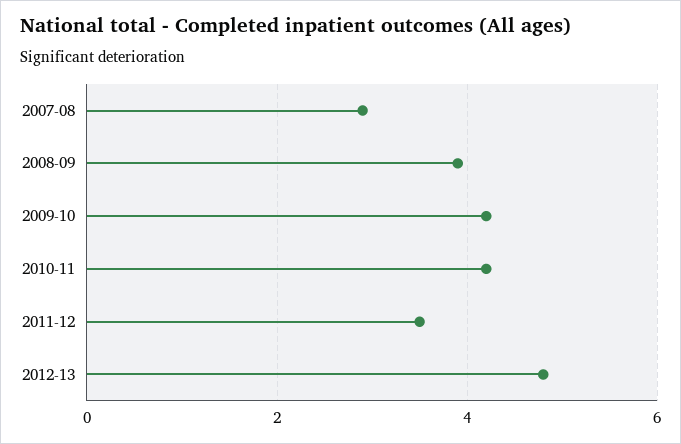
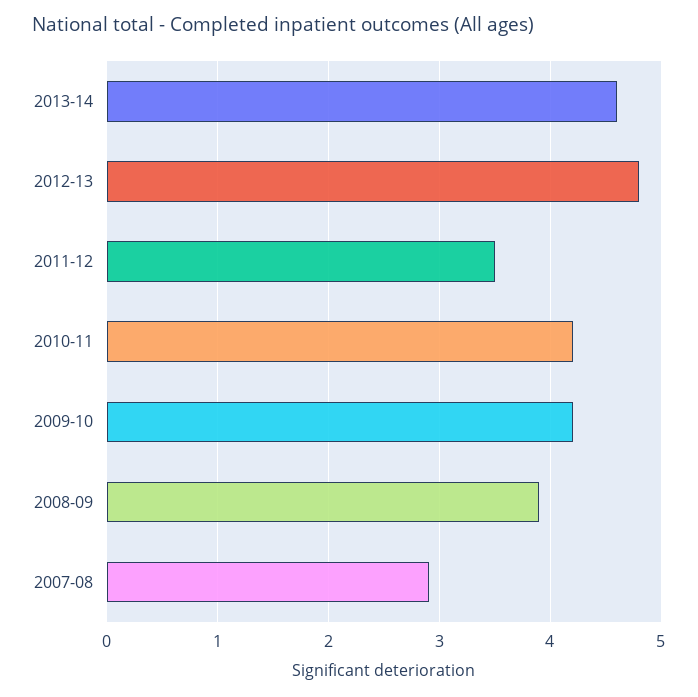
2013-14: none -> 4.6

